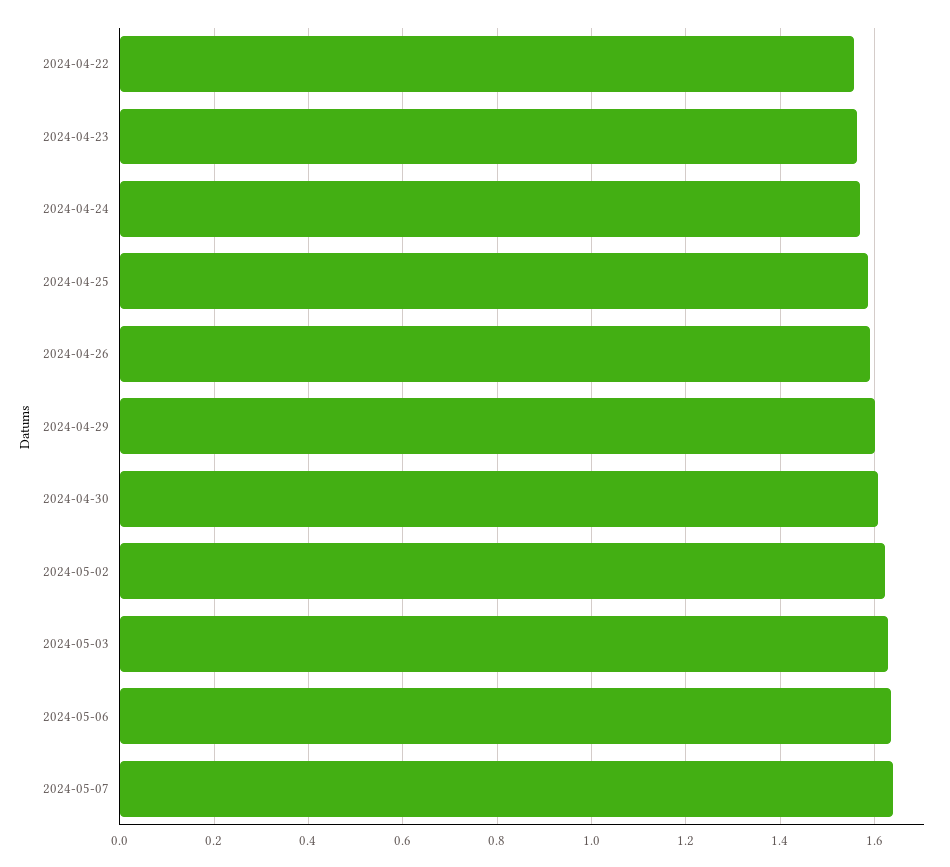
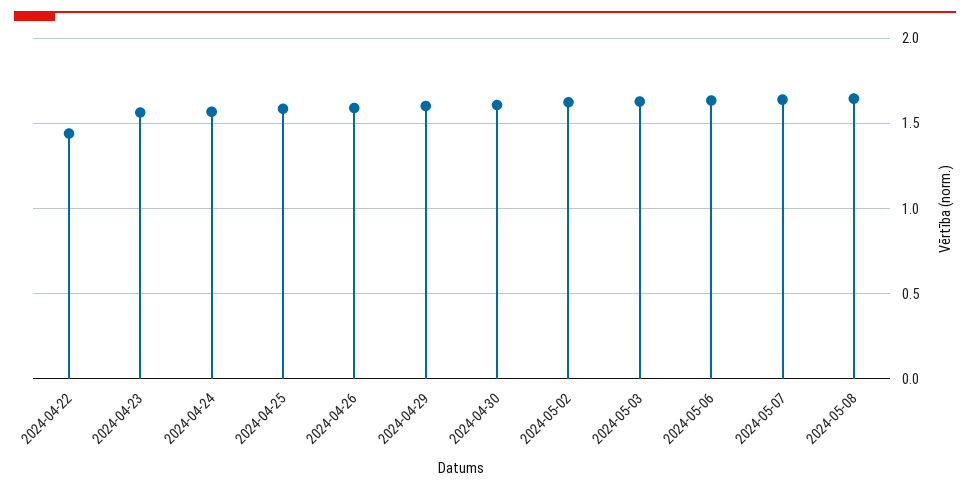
2024-04-22: 1.56 -> 1.45
2024-05-08: none -> 1.65

